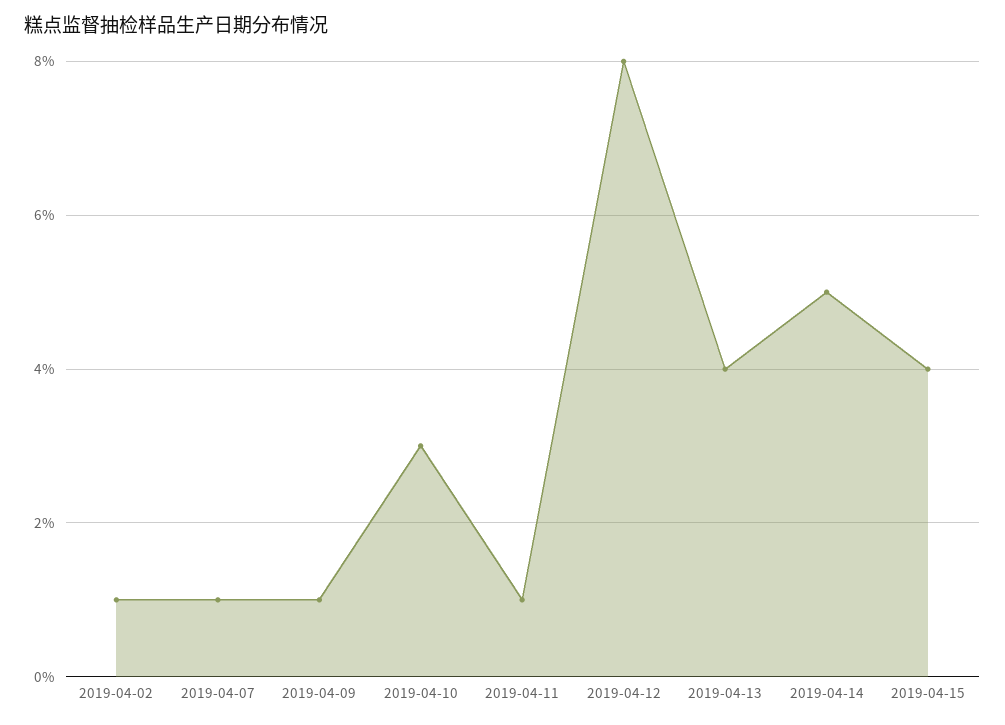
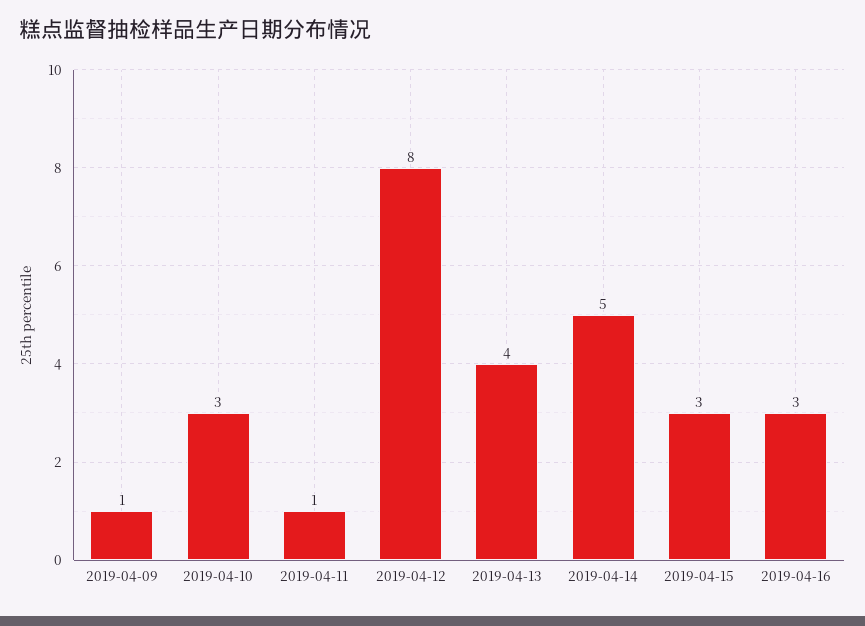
2019-04-02: 1 -> none
2019-04-07: 1 -> none
2019-04-15: 4 -> 3
2019-04-16: none -> 3

